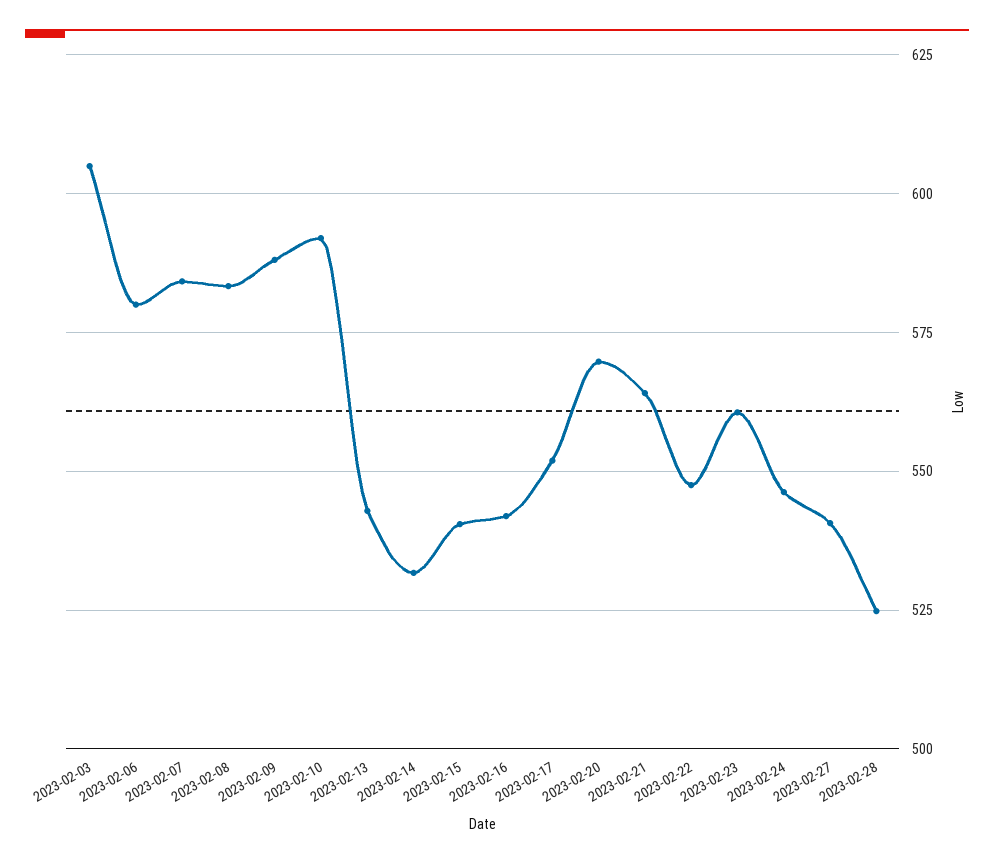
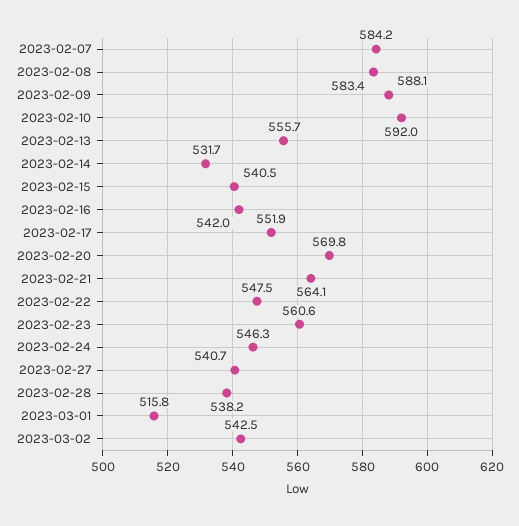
2023-02-03: 605 -> none
2023-02-06: 580 -> none
2023-02-13: 542.5 -> 555.7
2023-02-28: 525 -> 538.2
2023-03-01: none -> 515.8
2023-03-02: none -> 542.5

